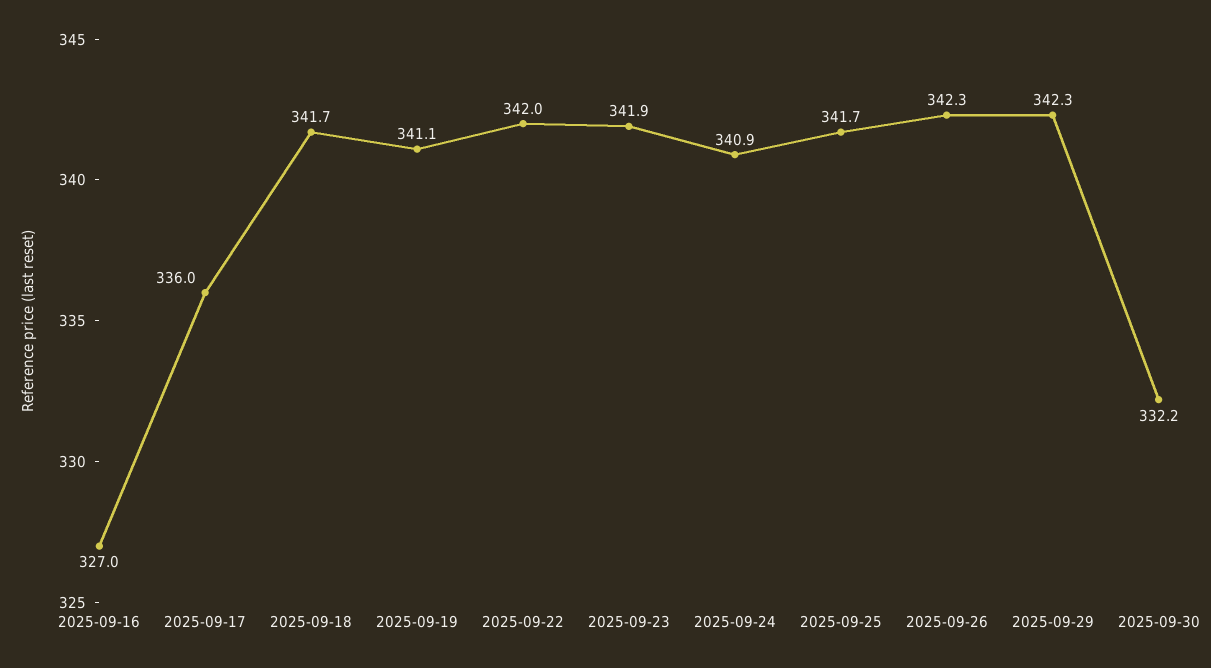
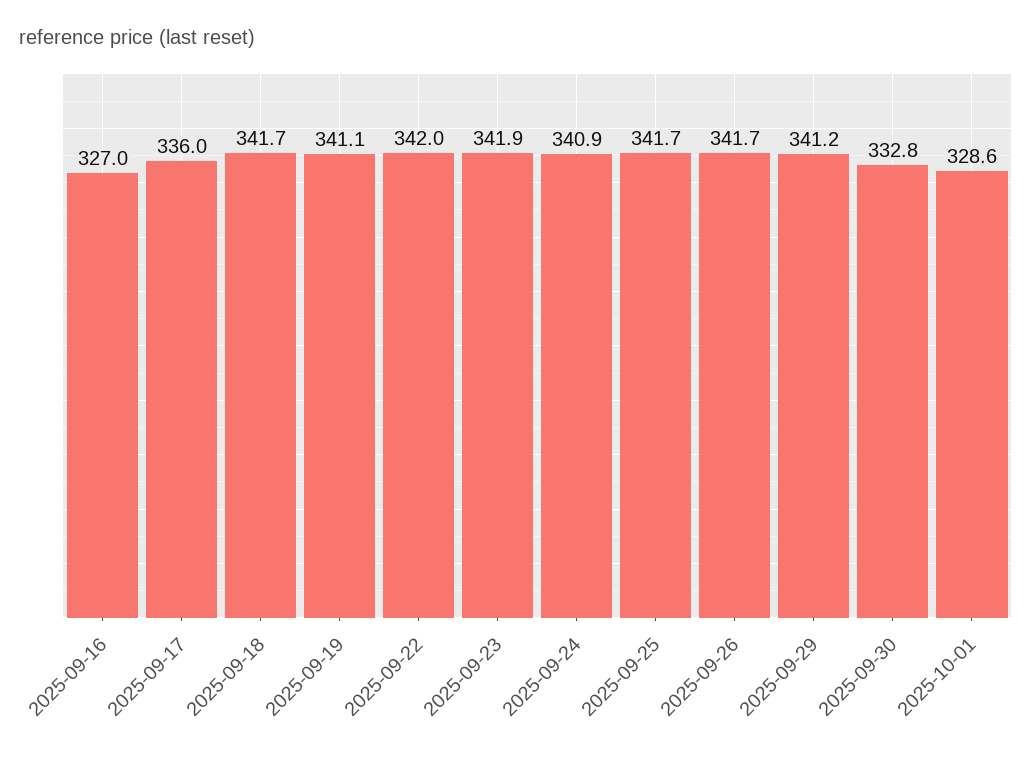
2025-09-26: 342.3 -> 341.7
2025-09-29: 342.3 -> 341.2
2025-09-30: 332.2 -> 332.8
2025-10-01: none -> 328.6

